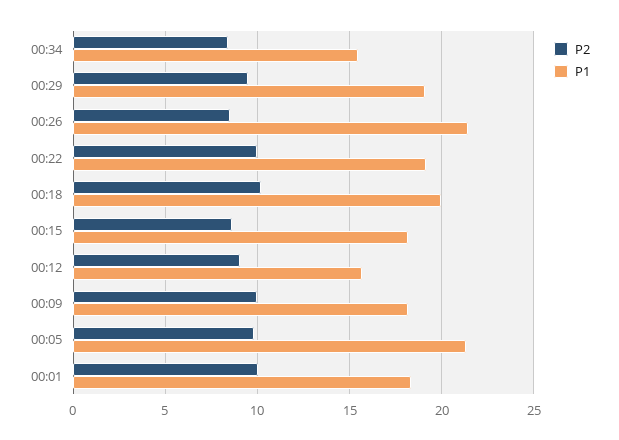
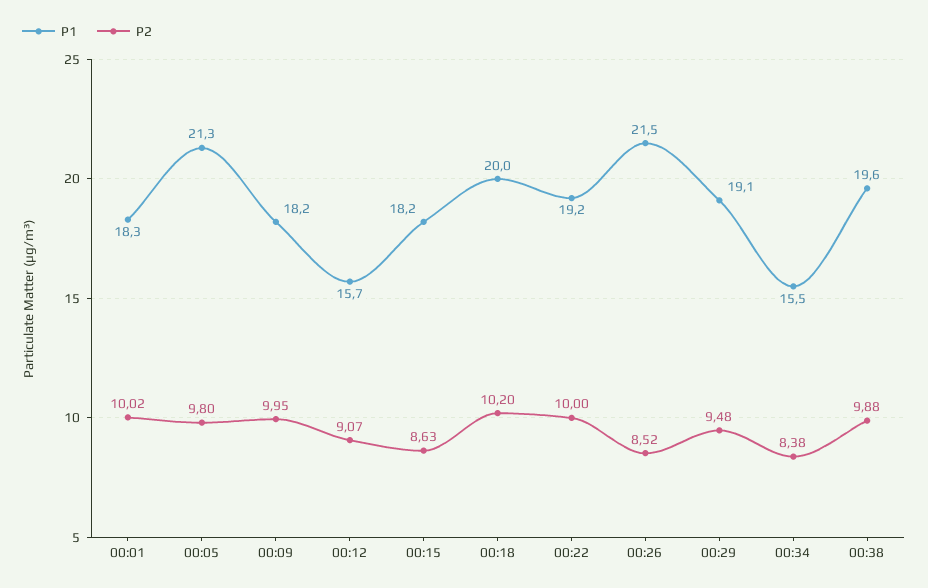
P1, 00:38: none -> 19.6
P2, 00:38: none -> 9.88

